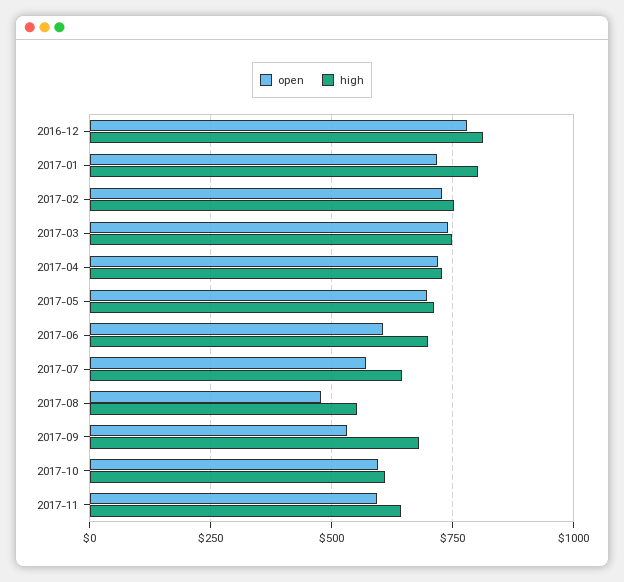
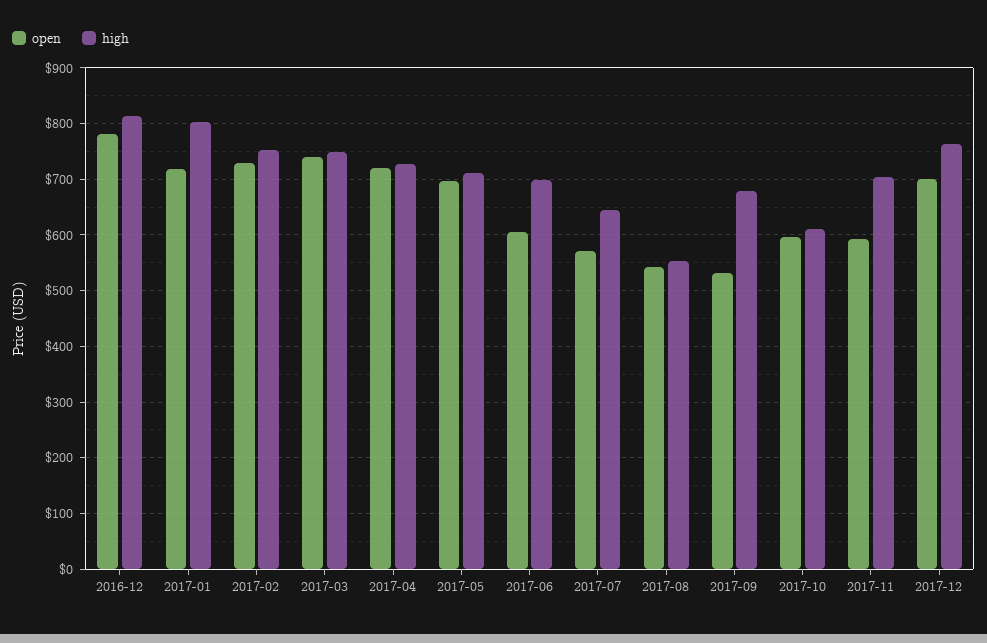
open, 2017-08: 475 -> 540
high, 2017-11: 650 -> 700
open, 2017-12: none -> 700
high, 2017-12: none -> 760

